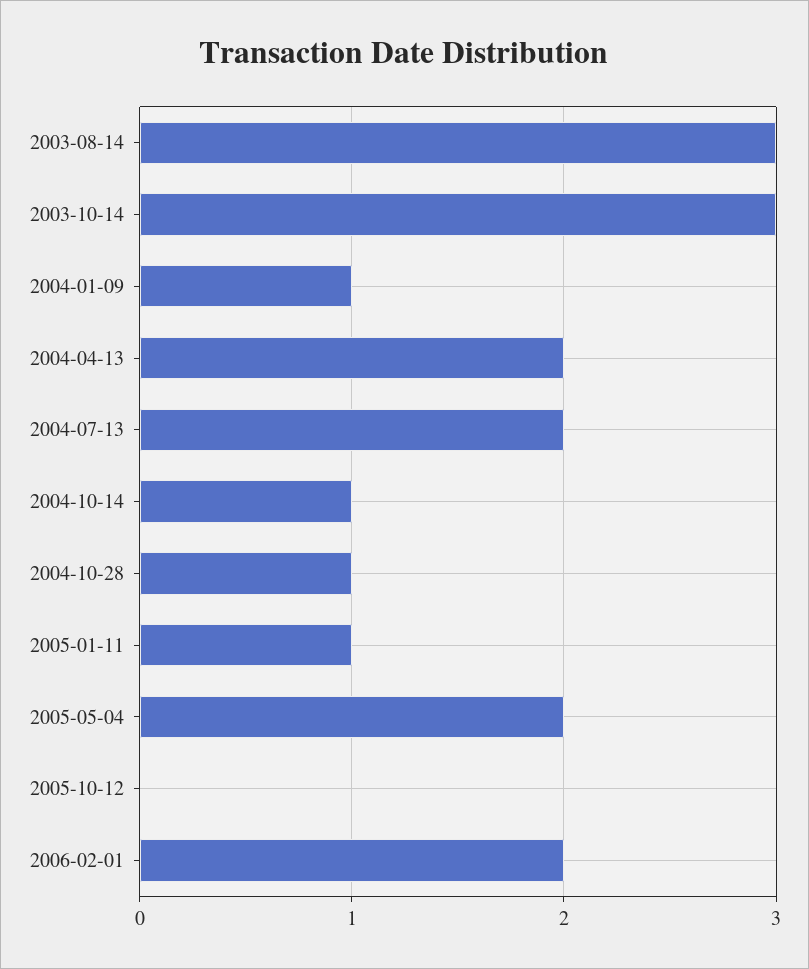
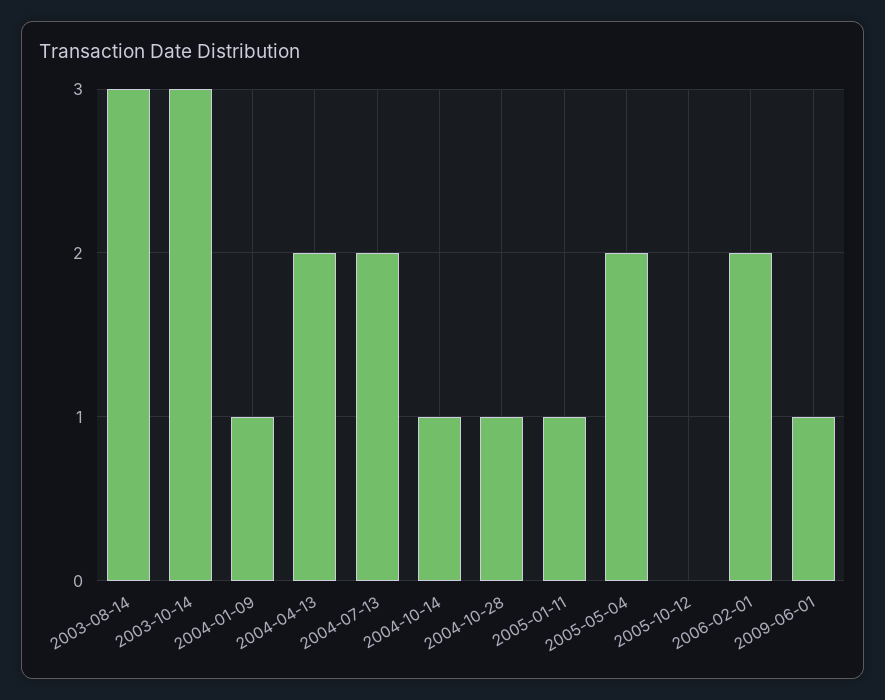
2009-06-01: none -> 1

